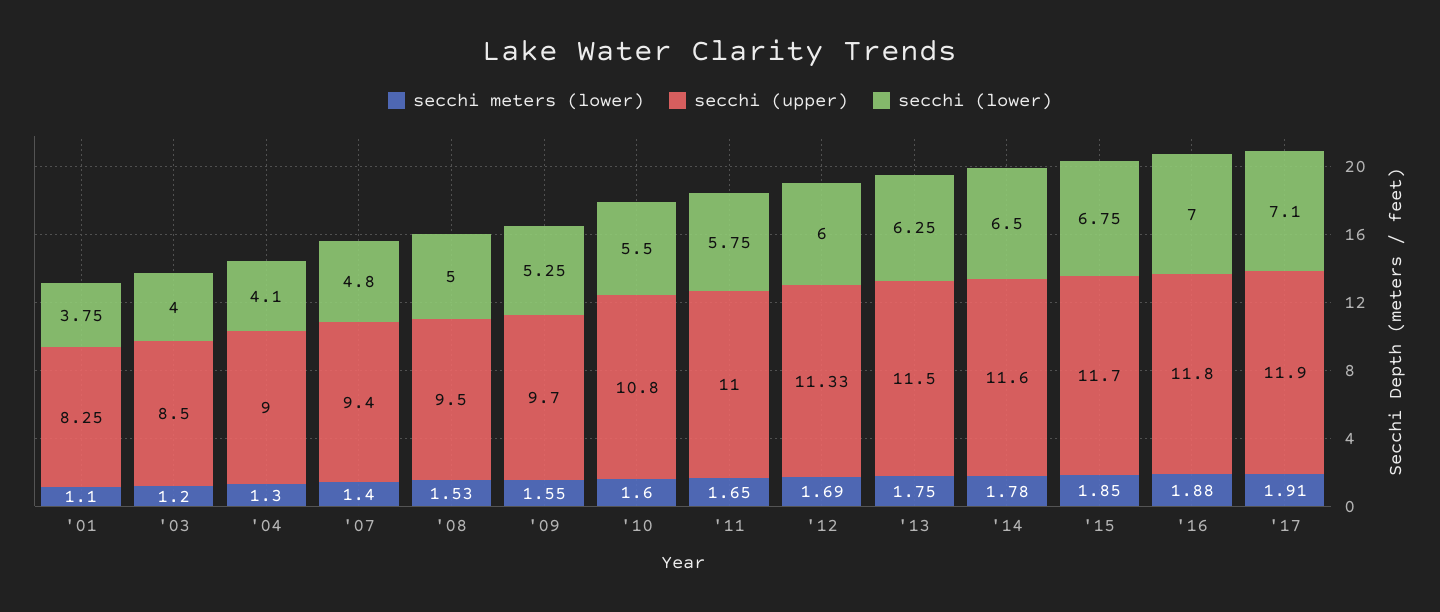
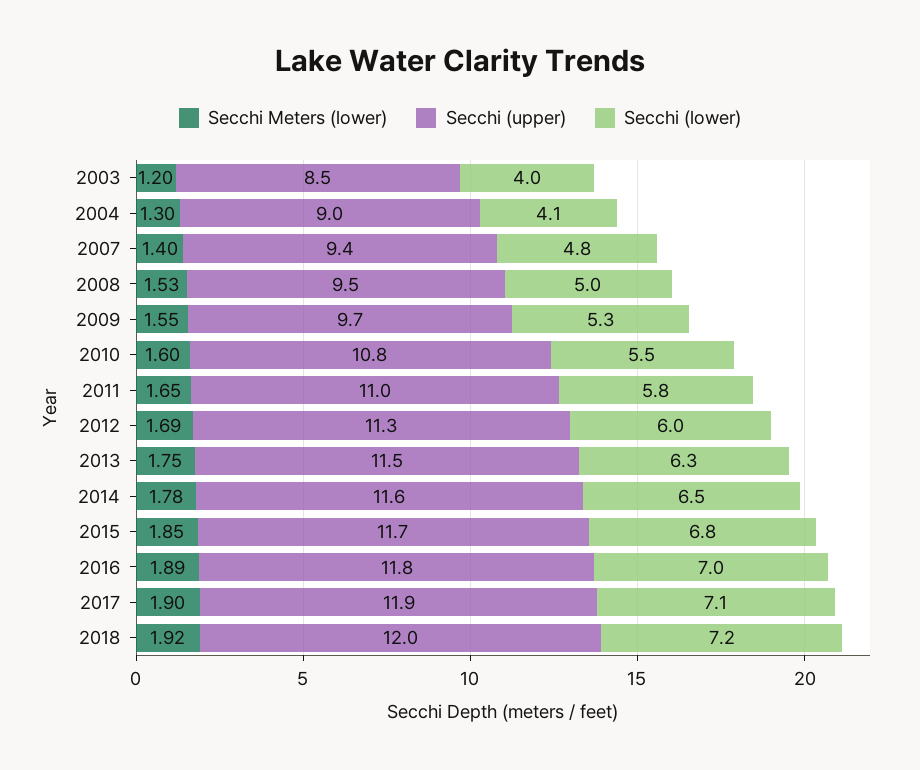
secchi meters (lower), '01: 1.1 -> none
secchi (upper), '01: 8.25 -> none
secchi (lower), '01: 3.75 -> none
secchi meters (lower), '16: 1.88 -> 1.89
secchi meters (lower), '17: 1.91 -> 1.9
secchi meters (lower), 2018: none -> 1.92
secchi (upper), 2018: none -> 12
secchi (lower), 2018: none -> 7.2

